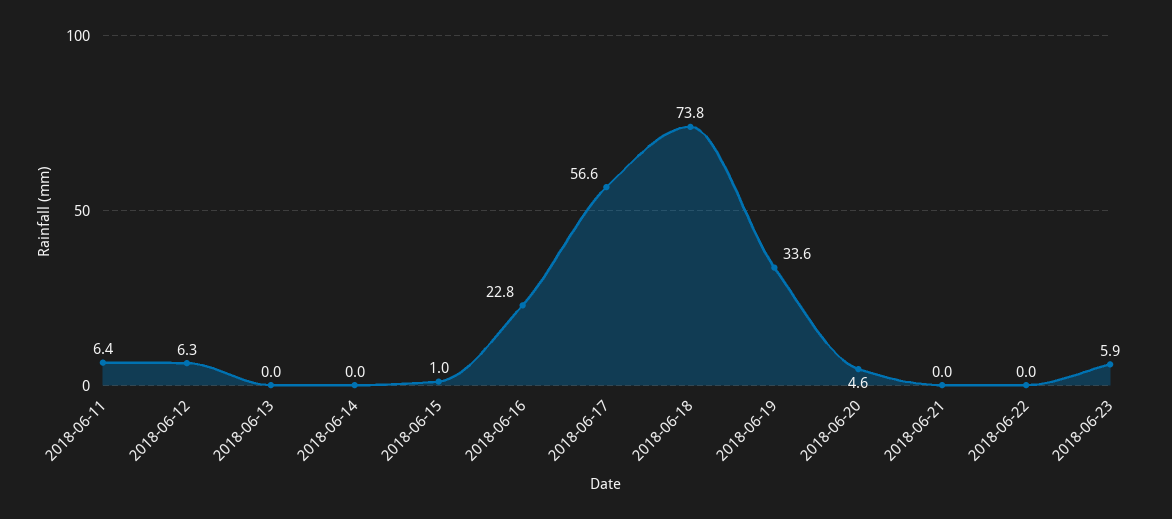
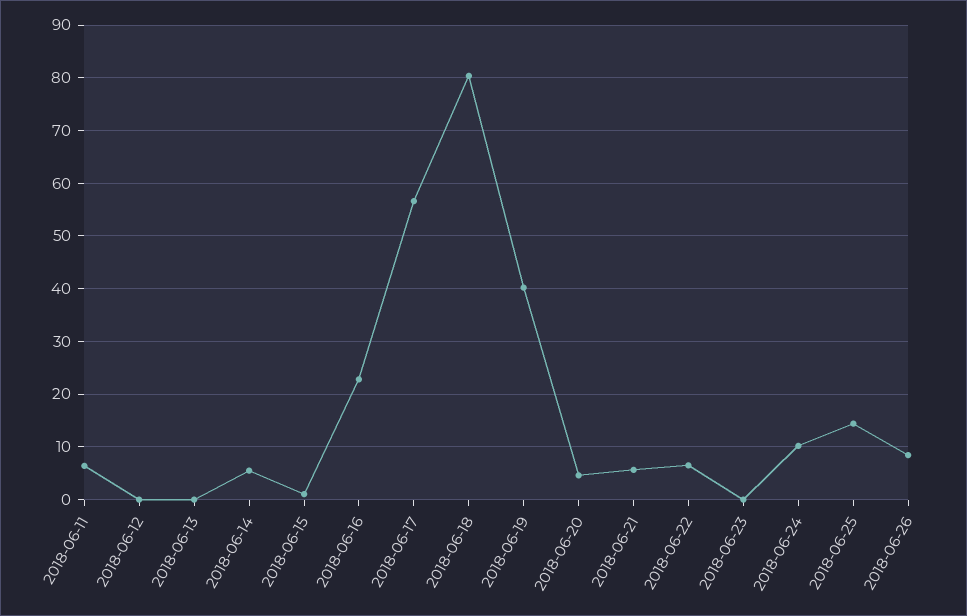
2018-06-12: 6.3 -> 0
2018-06-14: 0 -> 6
2018-06-18: 73.8 -> 80
2018-06-19: 33.6 -> 40
2018-06-21: 0 -> 6
2018-06-22: 0 -> 6
2018-06-23: 5.9 -> 0
2018-06-24: none -> 10
2018-06-25: none -> 14
2018-06-26: none -> 8

